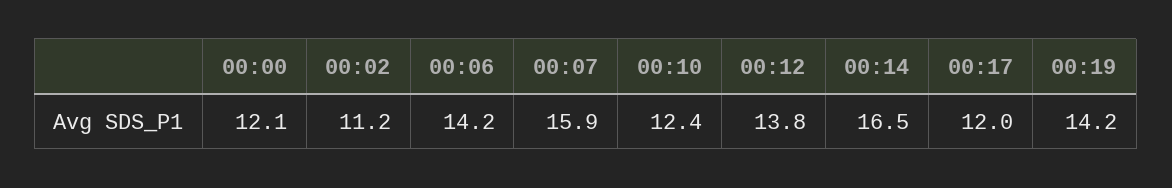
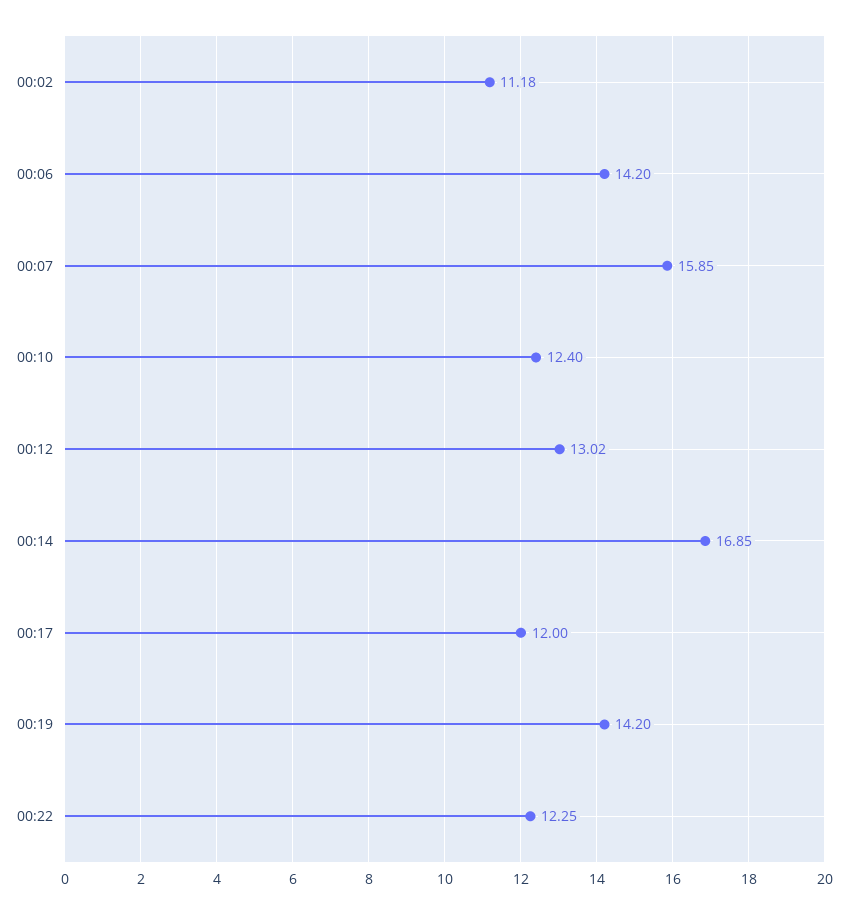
00:00: 12.1 -> none
00:12: 13.8 -> 13.02
00:14: 16.5 -> 16.85
00:22: none -> 12.25

